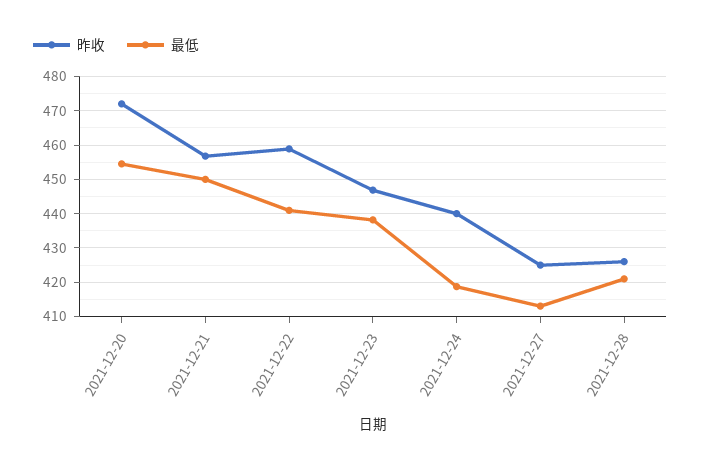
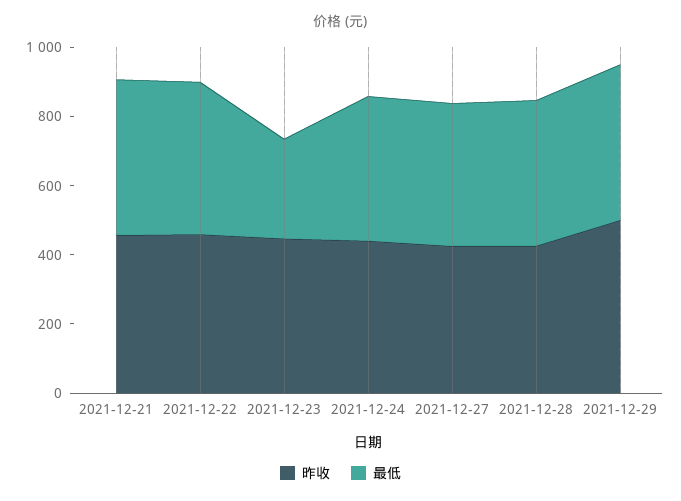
昨收, 2021-12-20: 472 -> none
最低, 2021-12-20: 454 -> none
最低, 2021-12-23: 438 -> 300
昨收, 2021-12-29: none -> 500
最低, 2021-12-29: none -> 450

